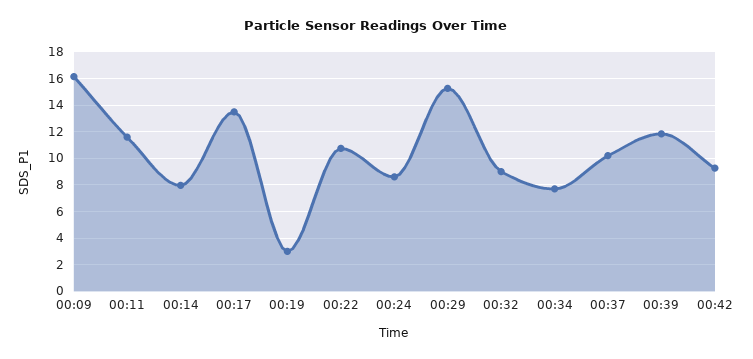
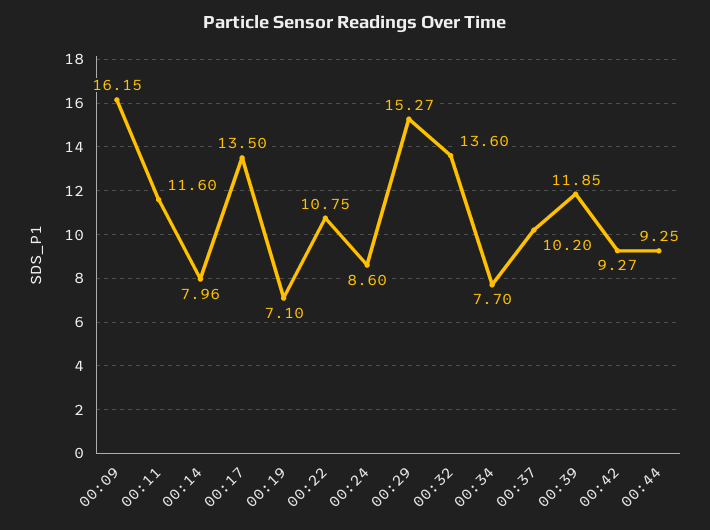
00:19: 3 -> 7.1
00:32: 9 -> 13.6
00:44: none -> 9.25

